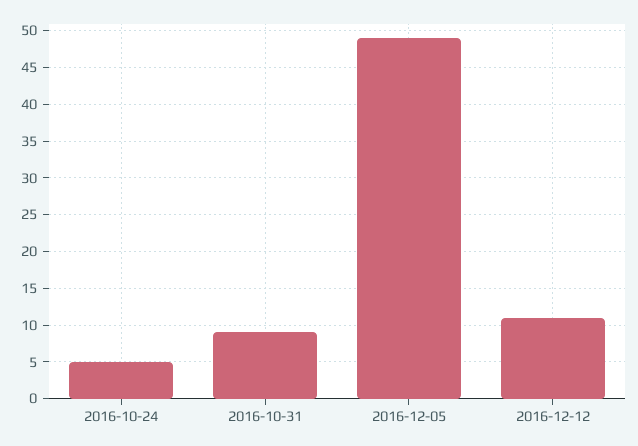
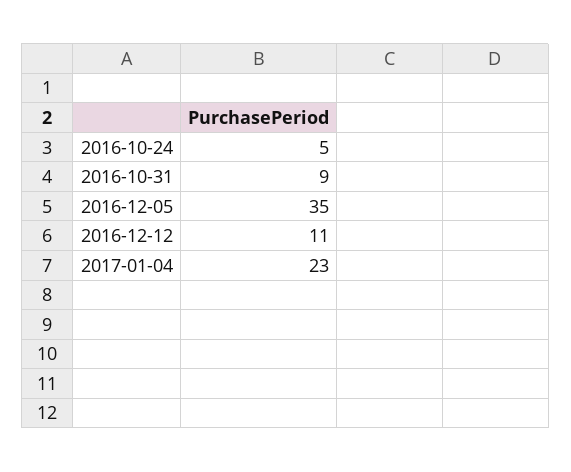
2016-12-05: 49 -> 35
2017-01-04: none -> 23

